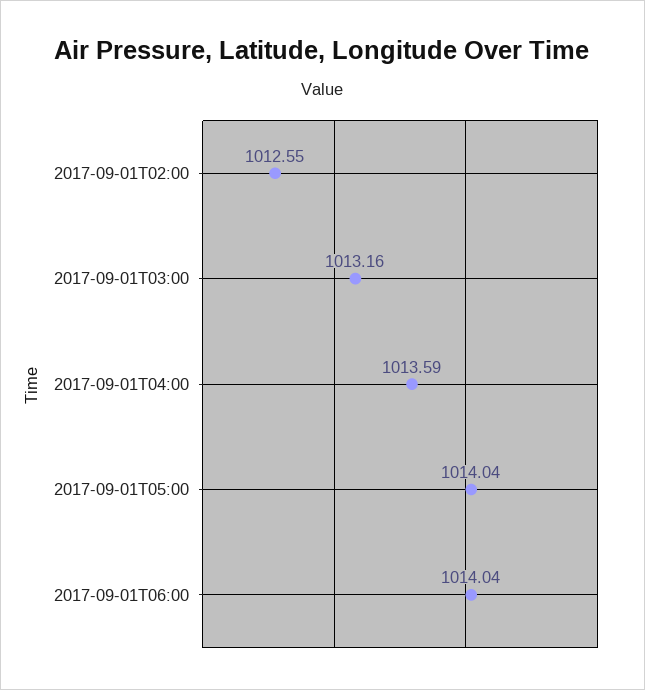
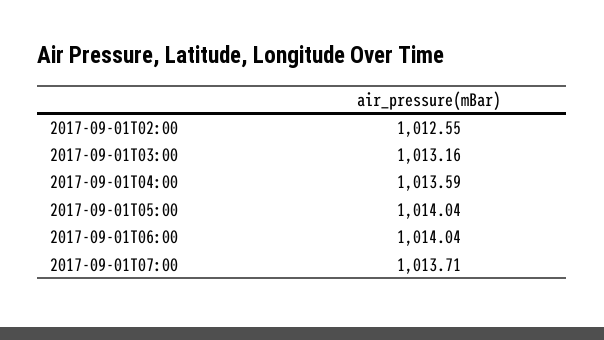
2017-09-01T07:00: none -> 1013.71

